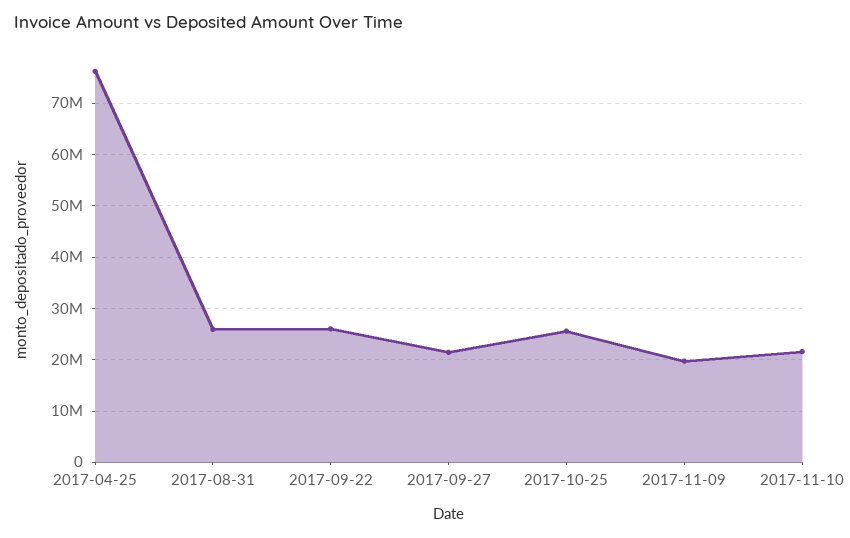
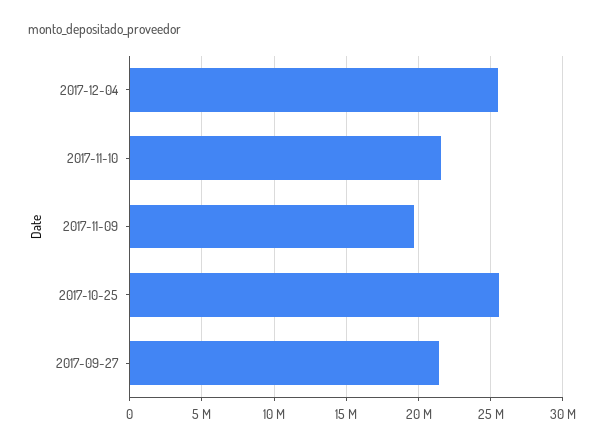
2017-04-25: 76000000 -> none
2017-08-31: 26000000 -> none
2017-09-22: 26000000 -> none
2017-12-04: none -> 25500000

